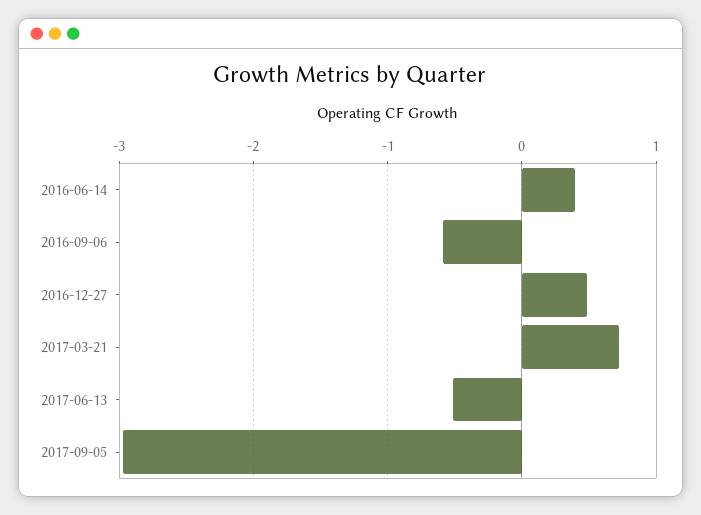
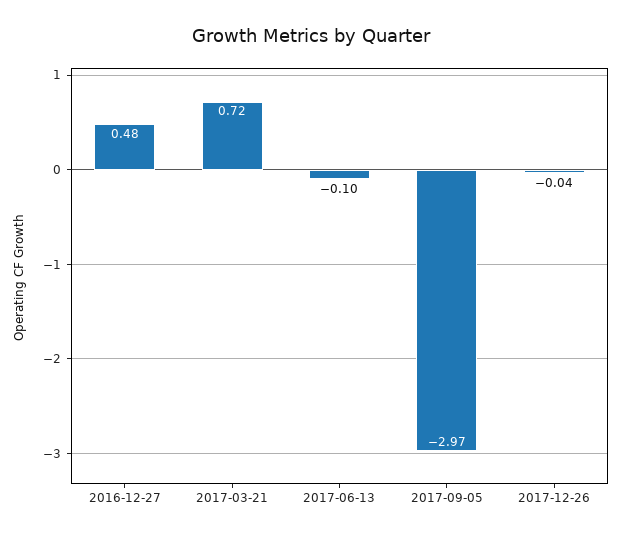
2016-06-14: 0.4 -> none
2016-09-06: -0.6 -> none
2017-06-13: -0.5 -> -0.1
2017-12-26: none -> -0.04

